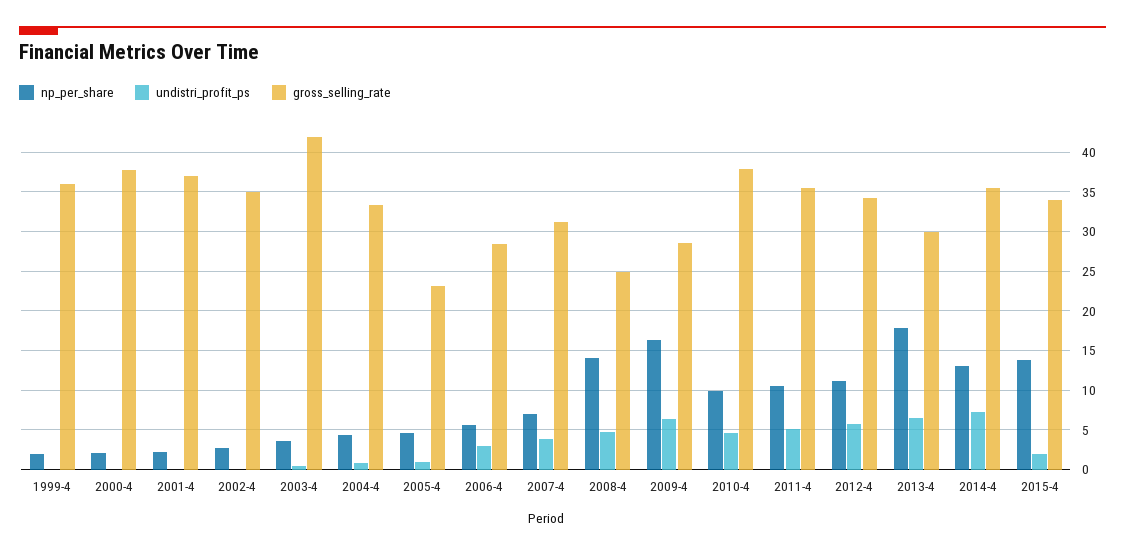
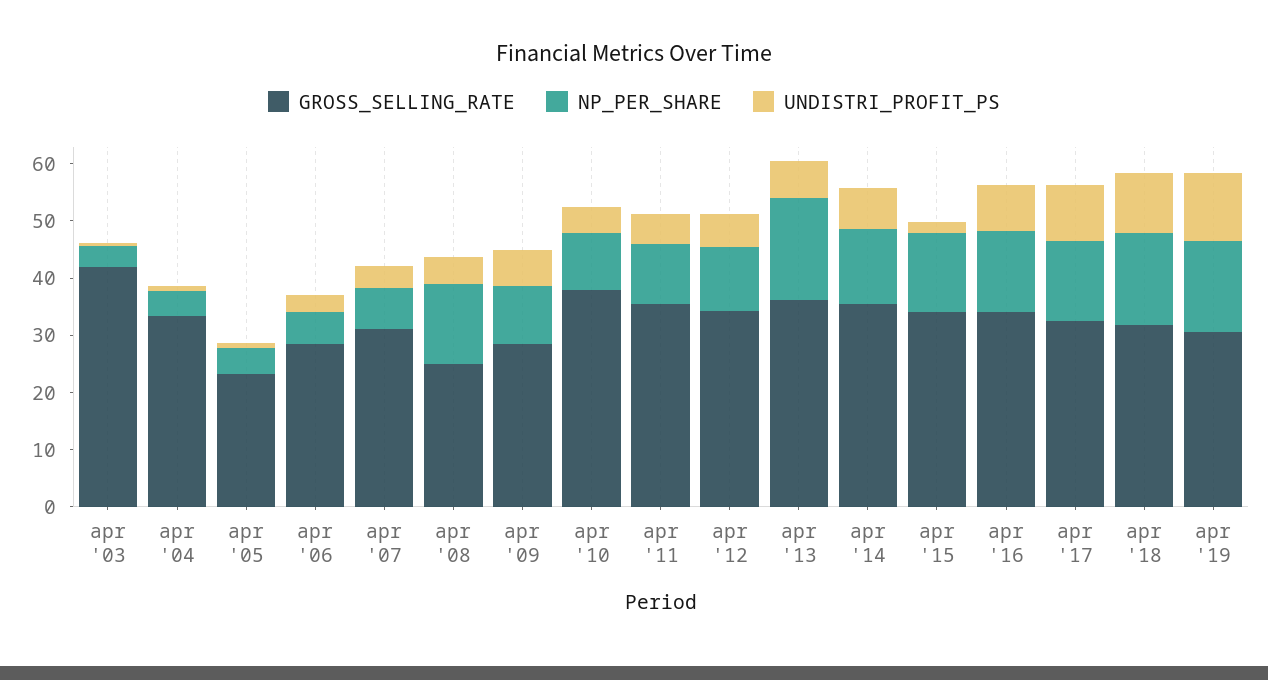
np_per_share, 1999-4: 2 -> none
undistri_profit_ps, 1999-4: 0 -> none
gross_selling_rate, 1999-4: 36 -> none
np_per_share, 2000-4: 2 -> none
undistri_profit_ps, 2000-4: 0 -> none
gross_selling_rate, 2000-4: 38 -> none
np_per_share, 2001-4: 2 -> none
undistri_profit_ps, 2001-4: 0 -> none
gross_selling_rate, 2001-4: 37 -> none
np_per_share, 2002-4: 3 -> none
undistri_profit_ps, 2002-4: 0 -> none
gross_selling_rate, 2002-4: 35 -> none
np_per_share, 2009-4: 16 -> 10
gross_selling_rate, 2013-4: 30 -> 36
gross_selling_rate, apr '16: none -> 34
np_per_share, apr '16: none -> 14
undistri_profit_ps, apr '16: none -> 8
gross_selling_rate, apr '17: none -> 32
np_per_share, apr '17: none -> 14
undistri_profit_ps, apr '17: none -> 10
gross_selling_rate, apr '18: none -> 32
np_per_share, apr '18: none -> 16
undistri_profit_ps, apr '18: none -> 10
gross_selling_rate, apr '19: none -> 30
np_per_share, apr '19: none -> 16
undistri_profit_ps, apr '19: none -> 12

